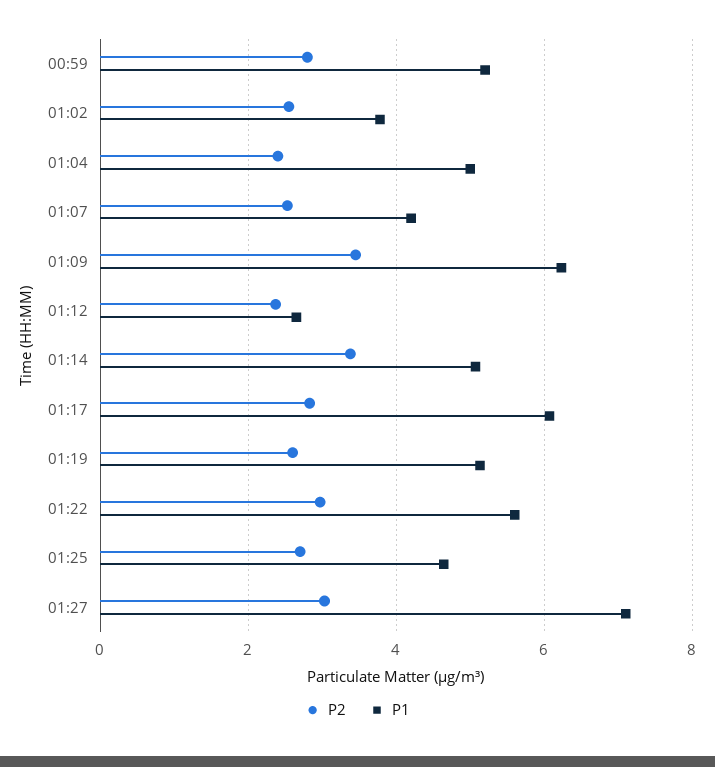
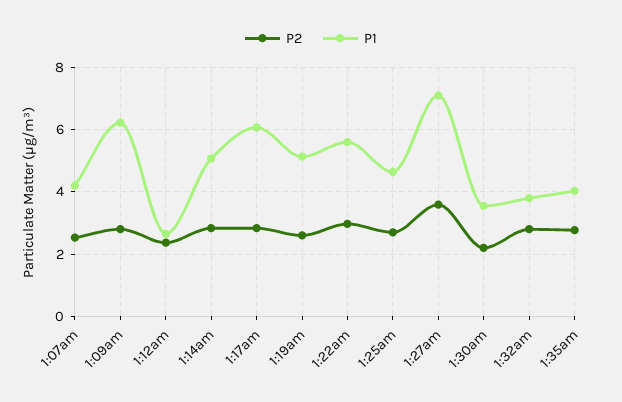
P2, 00:59: 2.8 -> none
P1, 00:59: 5.2 -> none
P2, 01:02: 2.6 -> none
P1, 01:02: 3.8 -> none
P2, 01:04: 2.4 -> none
P1, 01:04: 5 -> none
P2, 01:09: 3.4 -> 2.8
P2, 01:14: 3.4 -> 2.8
P2, 01:27: 3 -> 3.6
P2, 1:30am: none -> 2.2
P1, 1:30am: none -> 3.6
P2, 1:32am: none -> 2.8
P1, 1:32am: none -> 3.8
P2, 1:35am: none -> 2.8
P1, 1:35am: none -> 4

